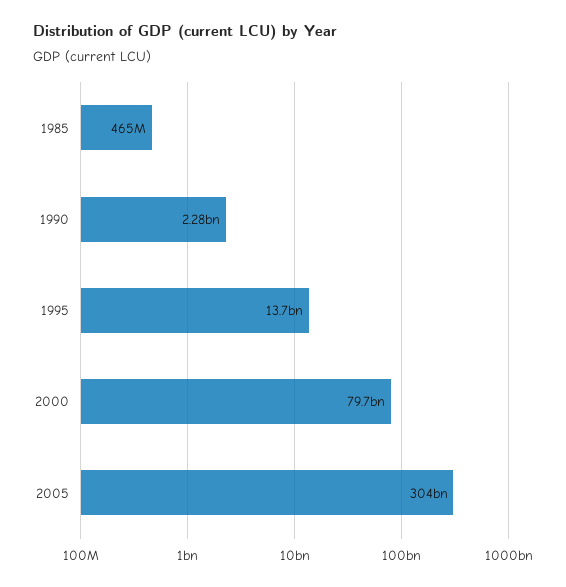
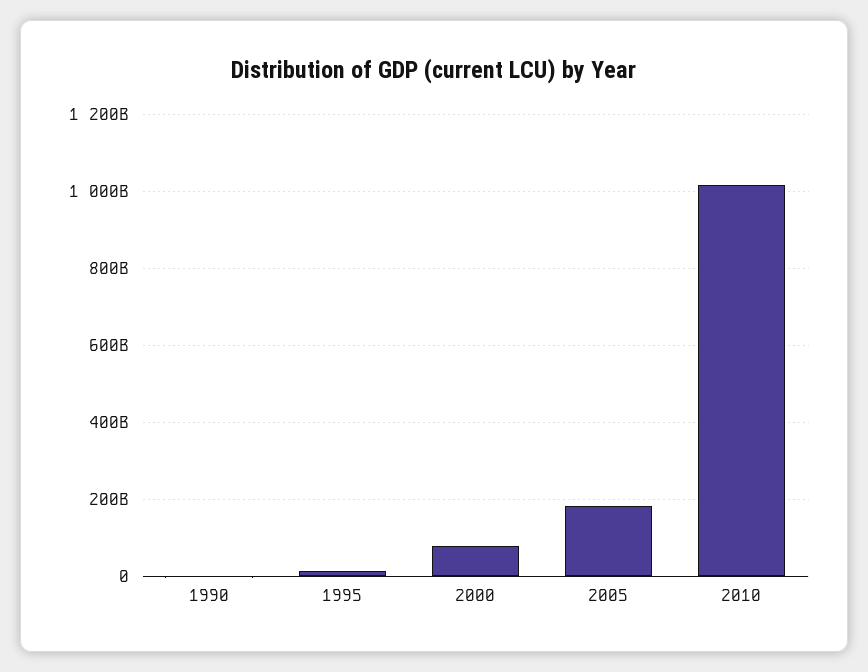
1985: 465000000 -> none
2005: 304000000000 -> 180000000000
2010: none -> 1020000000000

